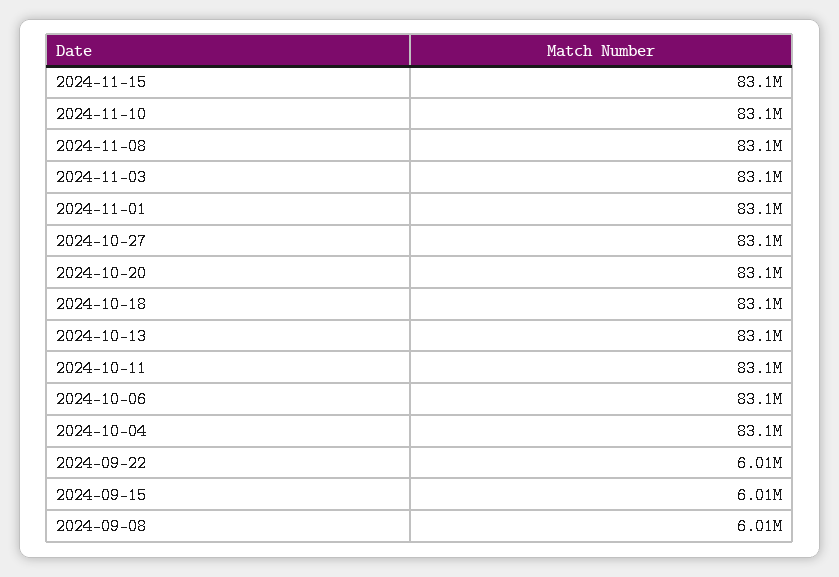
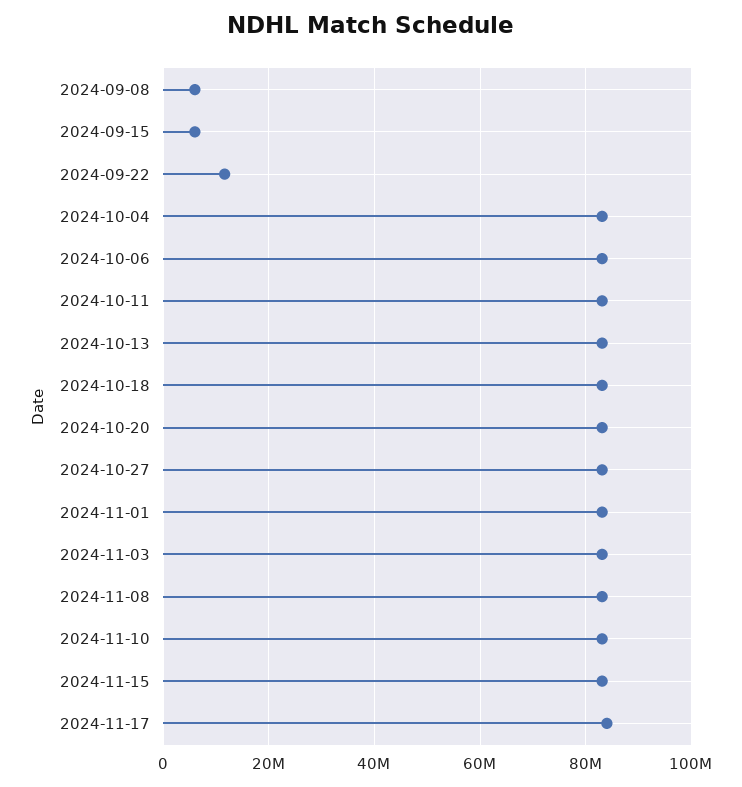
2024-09-22: 6010000 -> 12000000
2024-11-17: none -> 84000000

